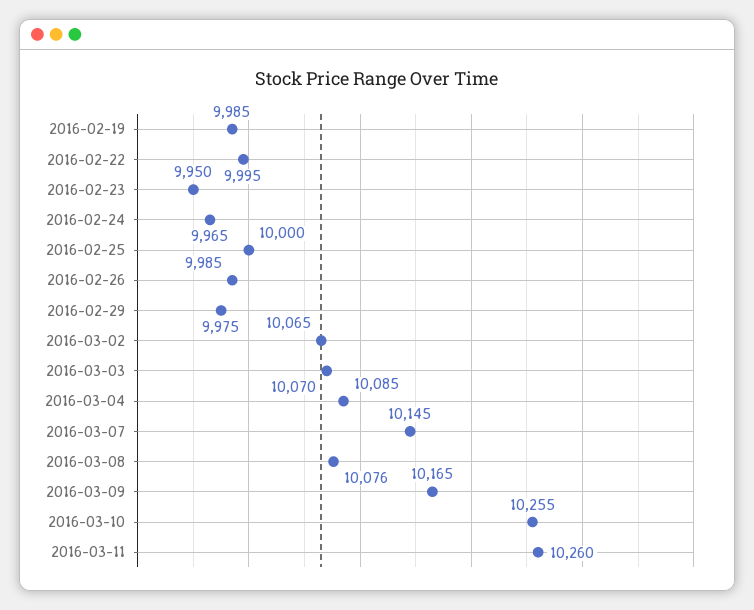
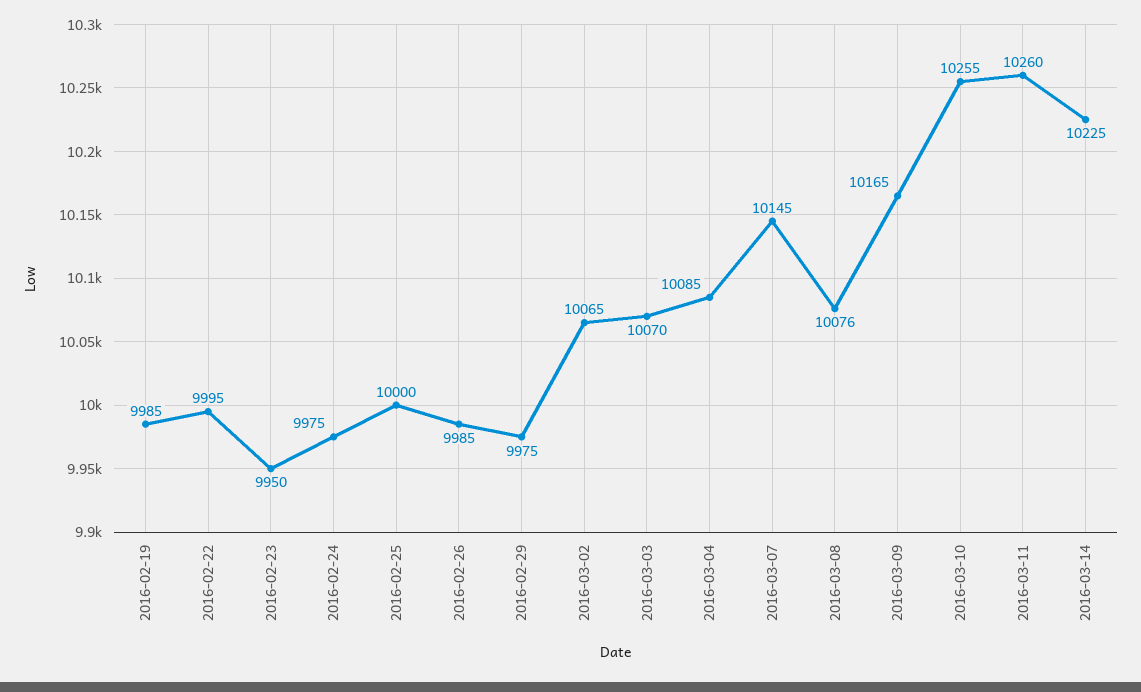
2016-02-24: 9965 -> 9975
2016-03-14: none -> 10225

